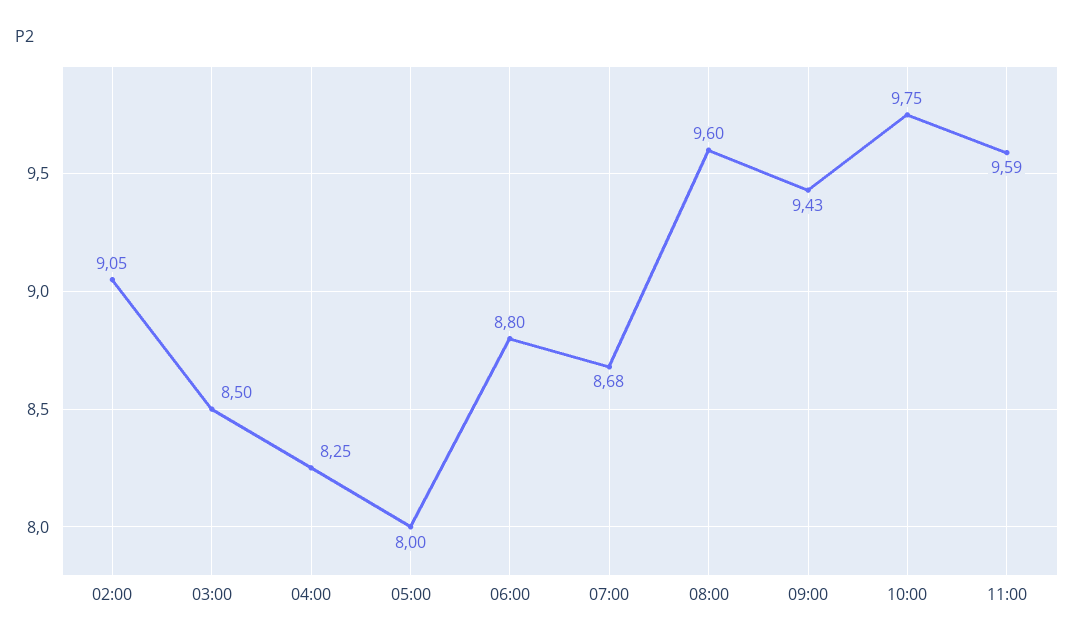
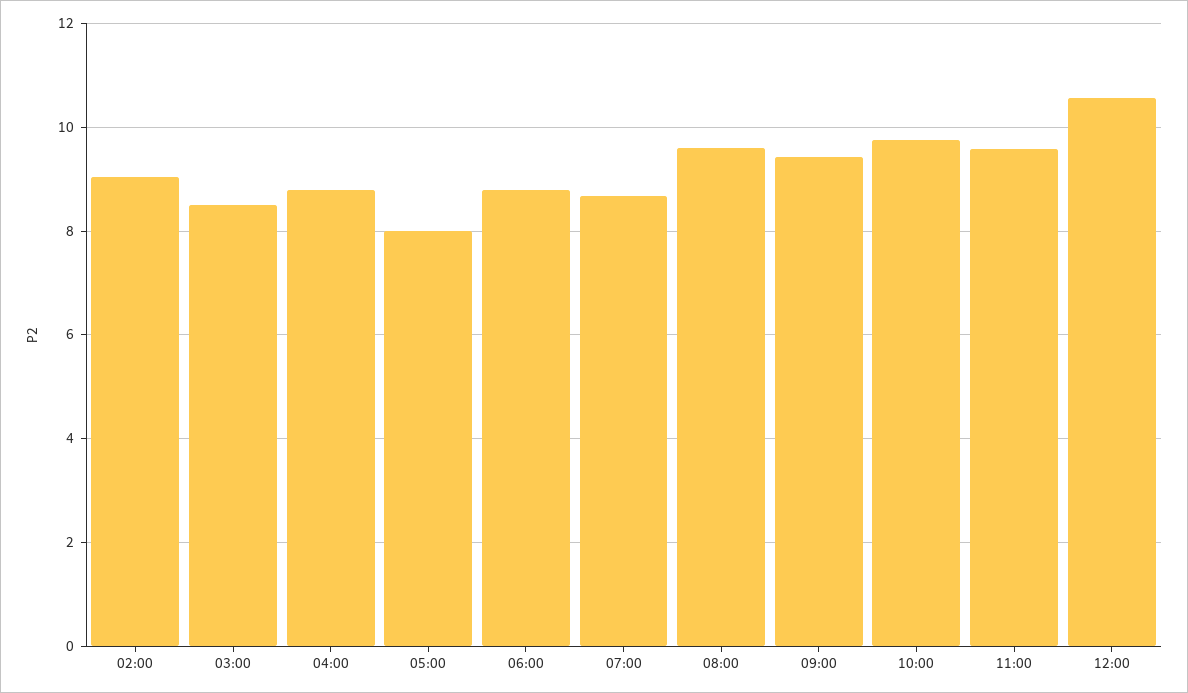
04:00: 8.25 -> 8.8
12:00: none -> 10.6

